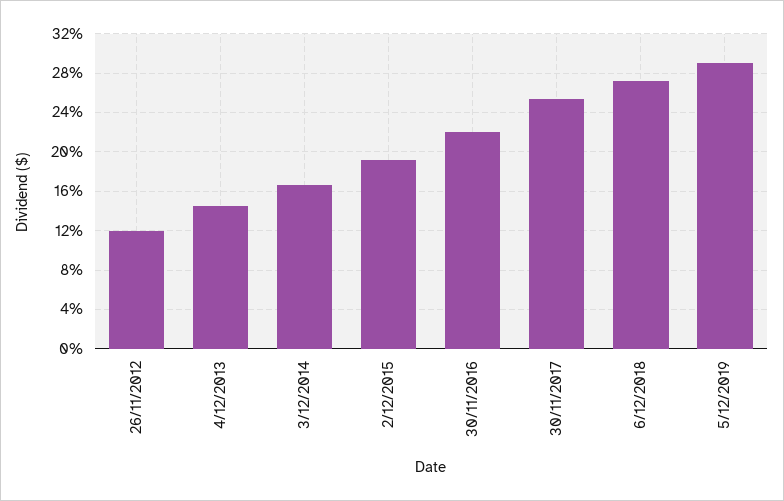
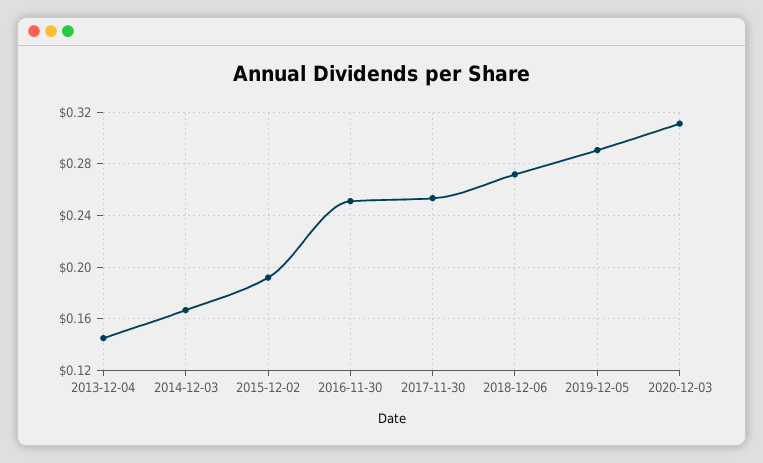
26/11/2012: 0.12 -> none
30/11/2016: 0.22 -> 0.25
2020-12-03: none -> 0.31

